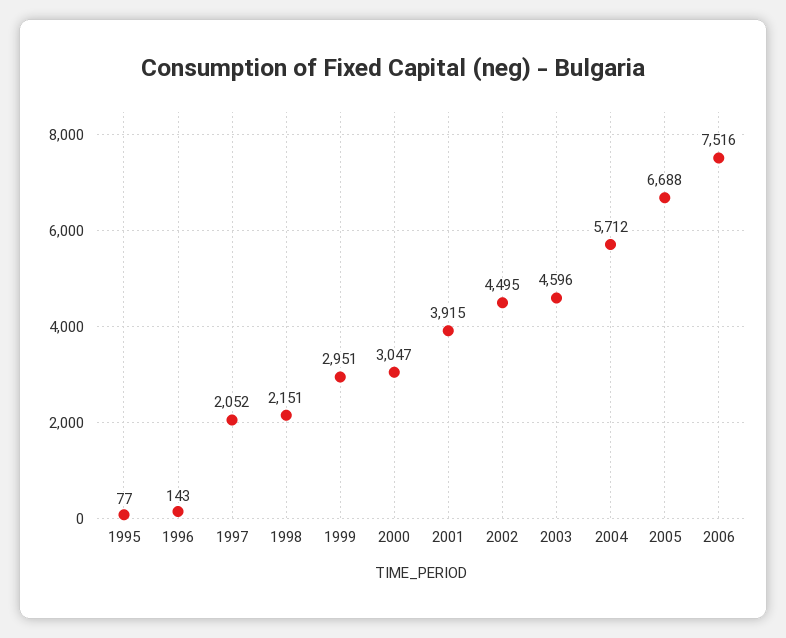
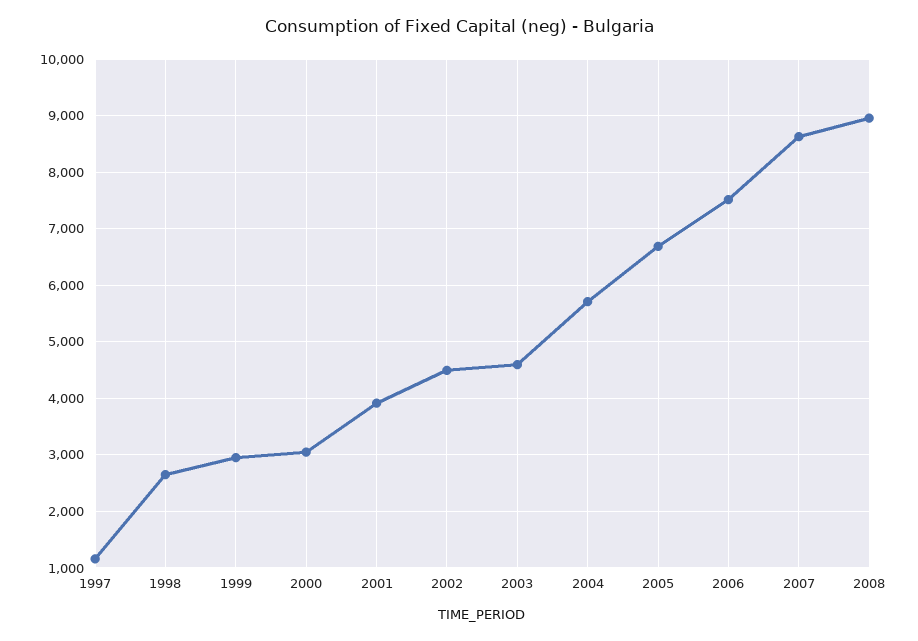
1995: 77 -> none
1996: 143 -> none
1997: 2052 -> 1200
1998: 2151 -> 2600
2007: none -> 8600
2008: none -> 9000

